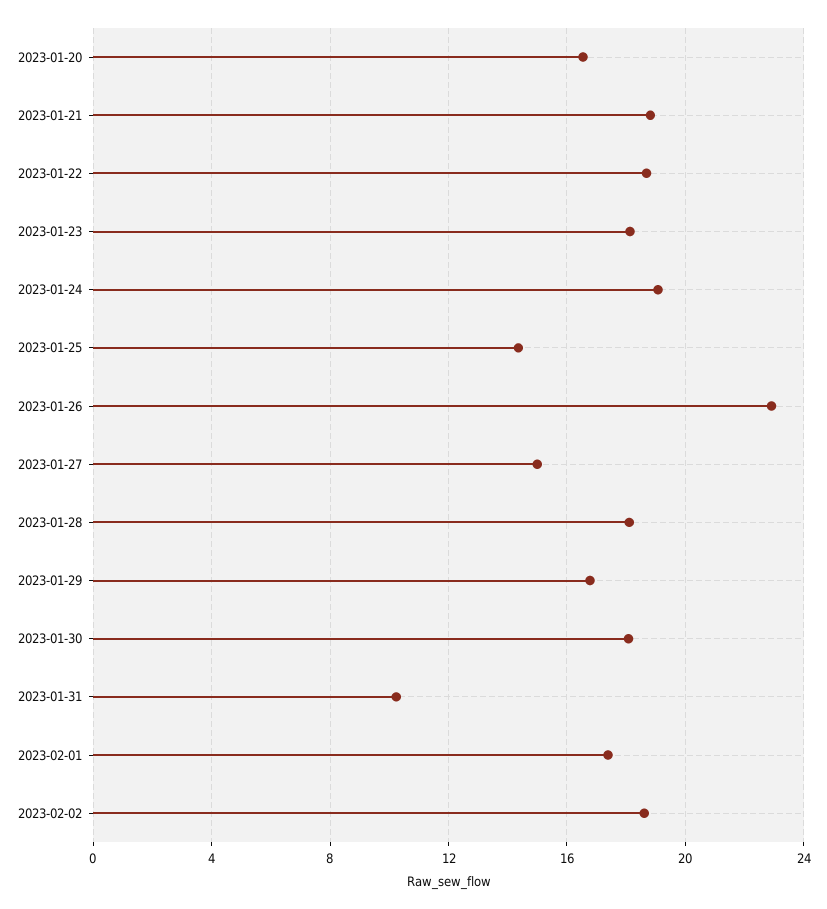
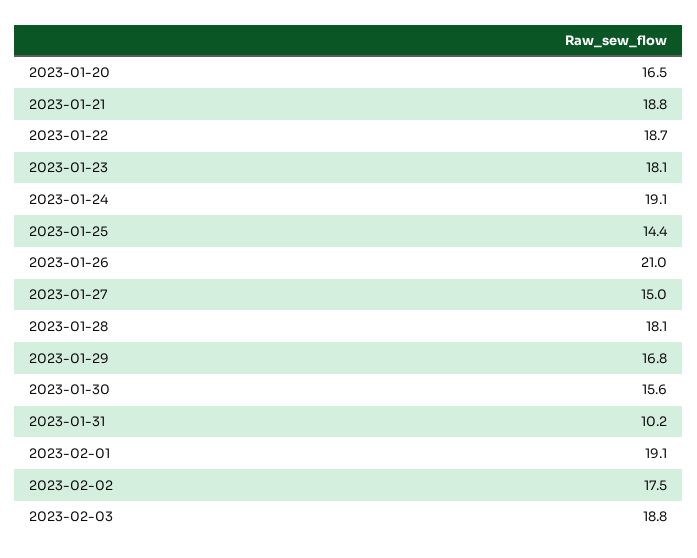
2023-01-26: 23 -> 21
2023-01-30: 18 -> 15.6
2023-02-01: 17.5 -> 19.1
2023-02-02: 18.5 -> 17.5
2023-02-03: none -> 18.8

